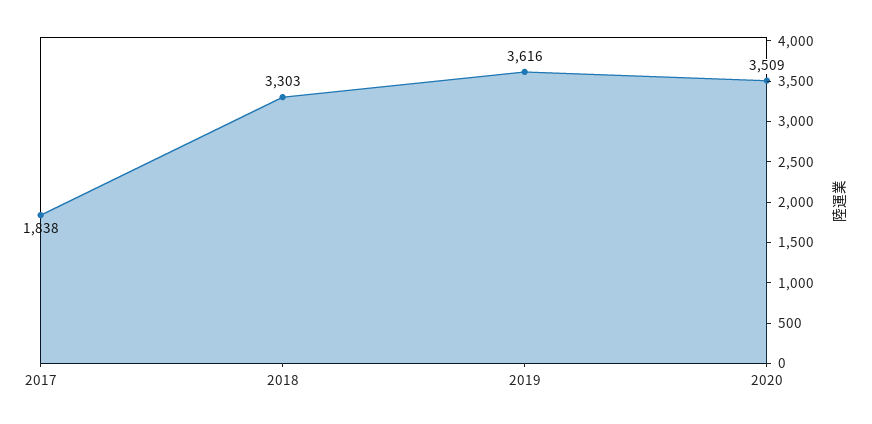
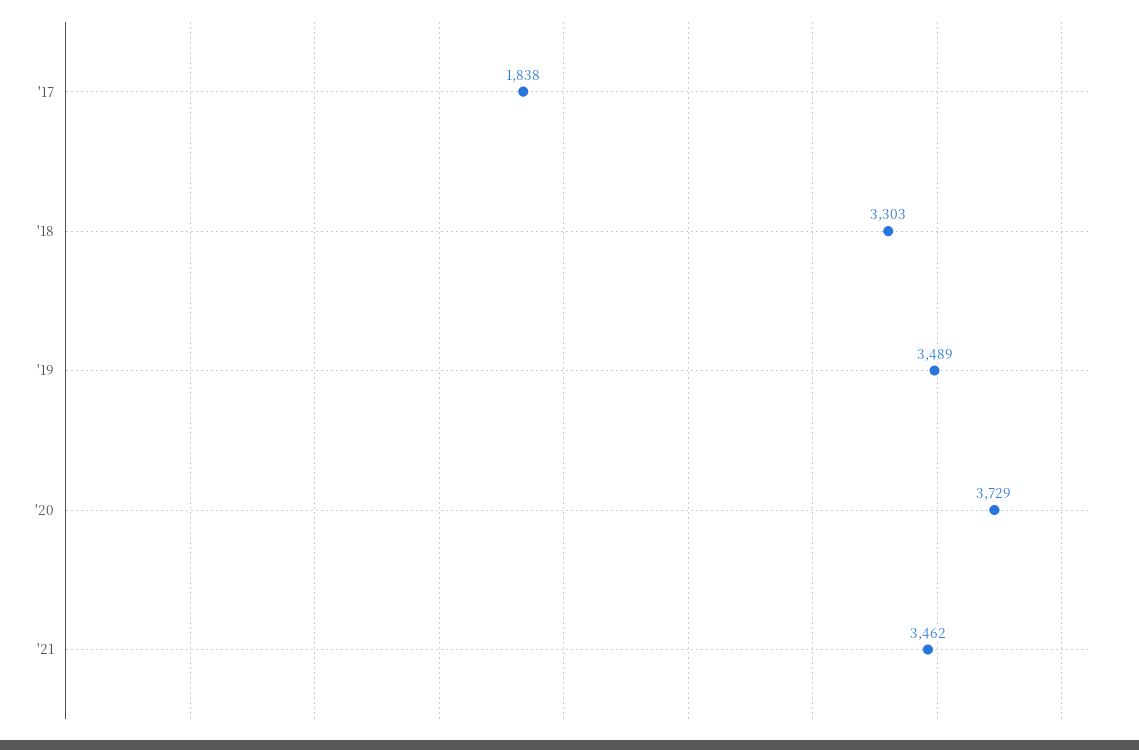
2019: 3616 -> 3489
2020: 3509 -> 3729
'21: none -> 3462

